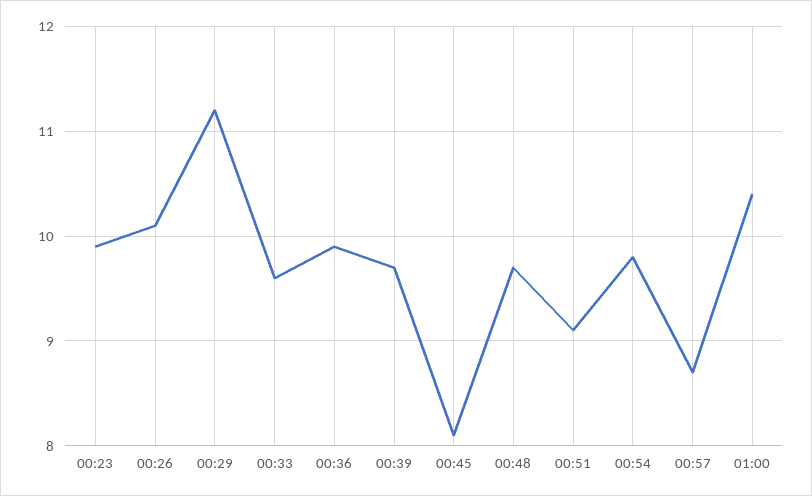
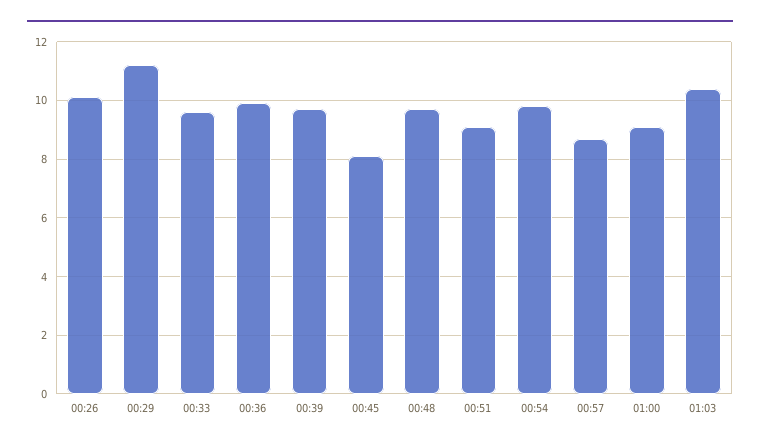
00:23: 9.9 -> none
01:00: 10.4 -> 9
01:03: none -> 10.5

